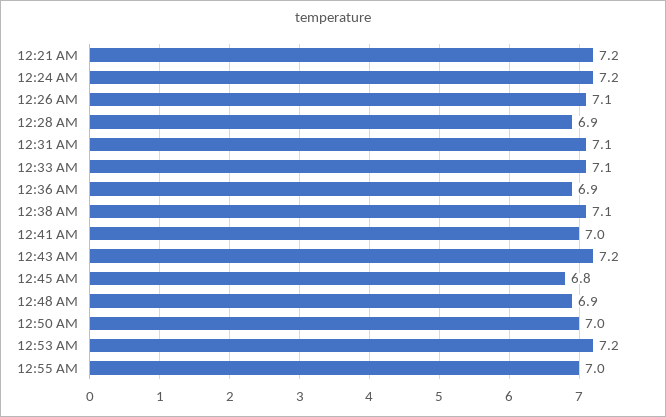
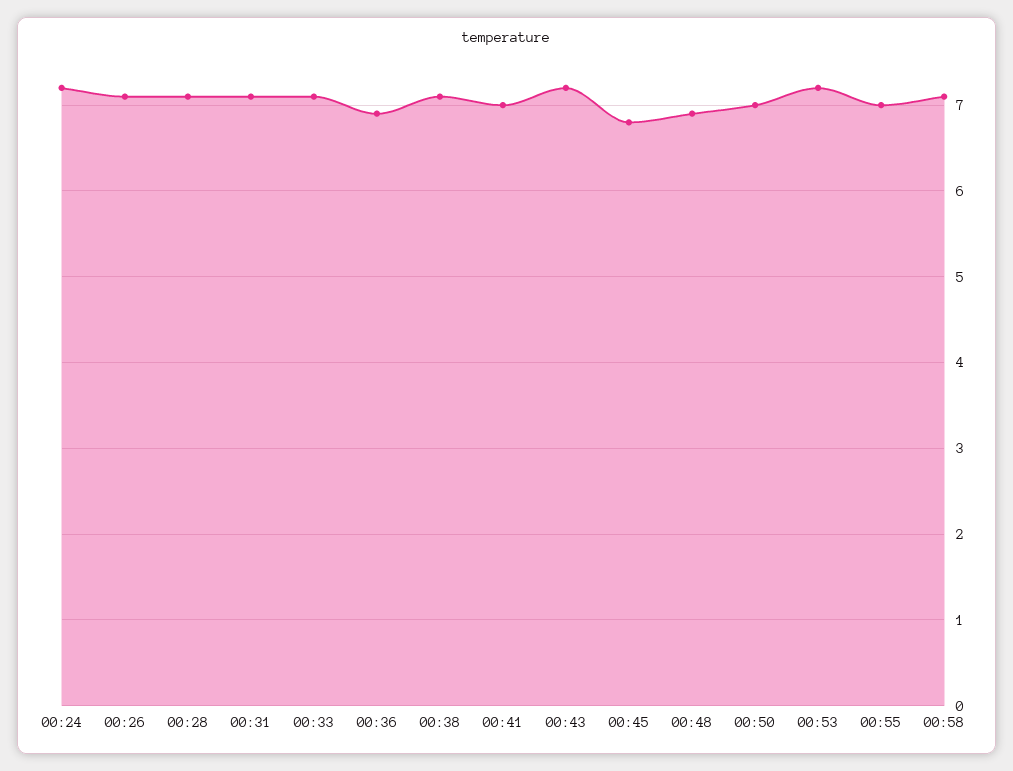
12:21 AM: 7.2 -> none
12:28 AM: 6.9 -> 7.1
00:58: none -> 7.1

